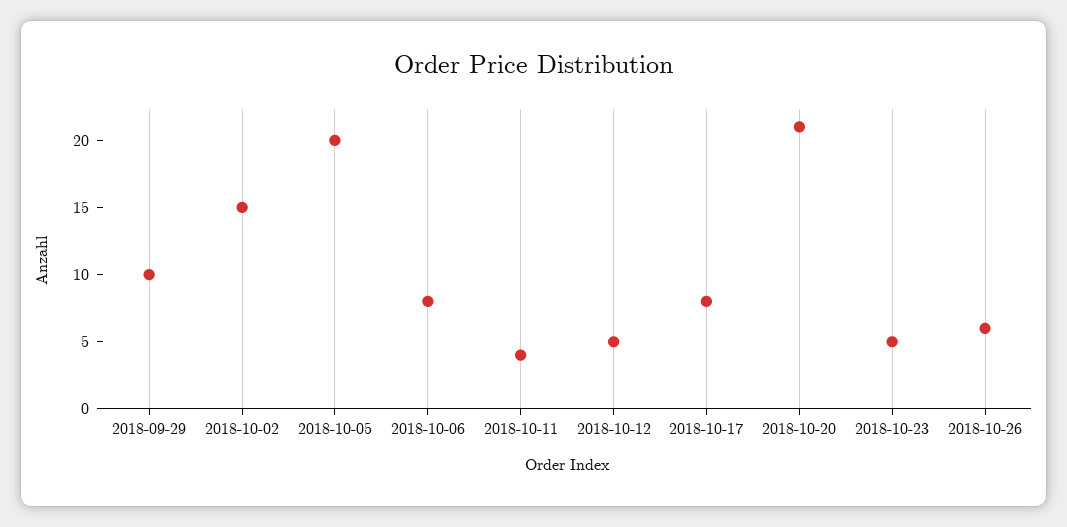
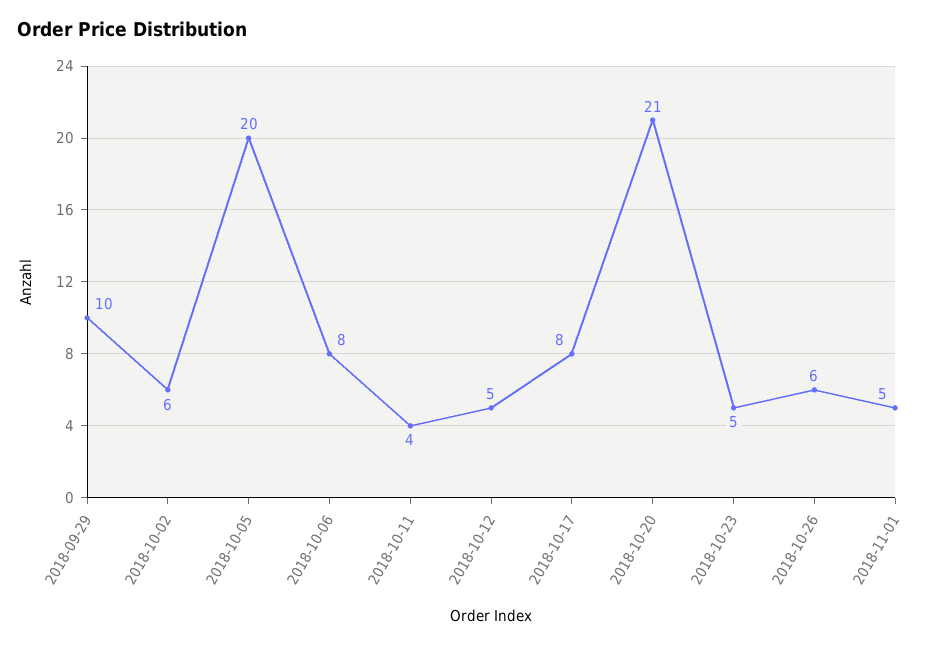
2018-10-02: 15 -> 6
2018-11-01: none -> 5

